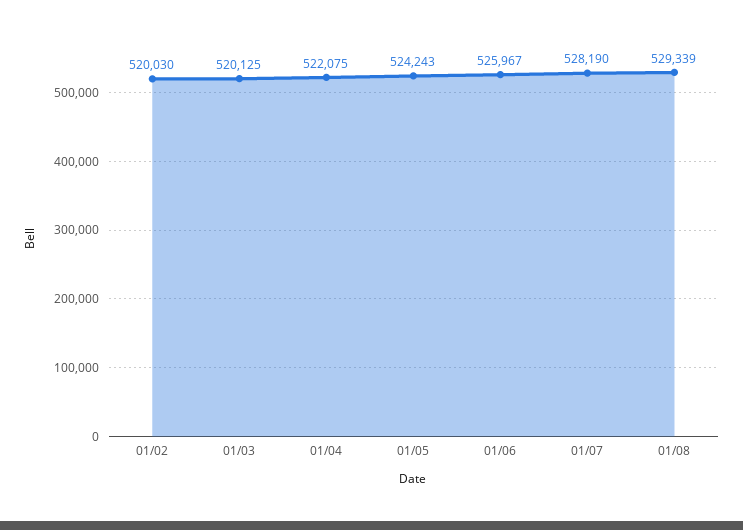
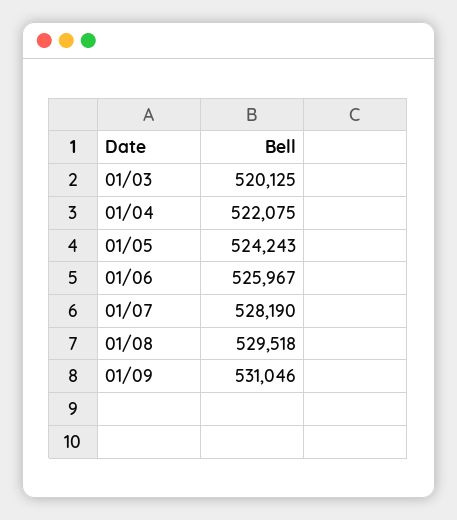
01/02: 520030 -> none
01/08: 529339 -> 529518
01/09: none -> 531046

